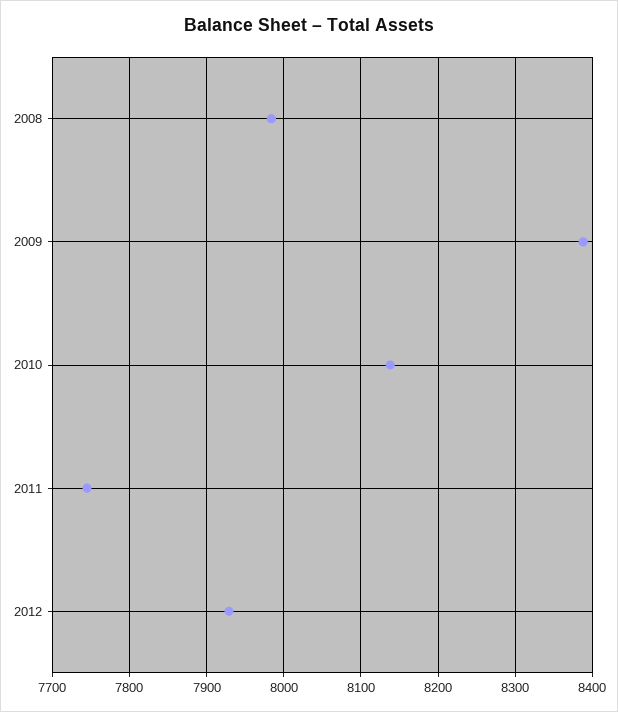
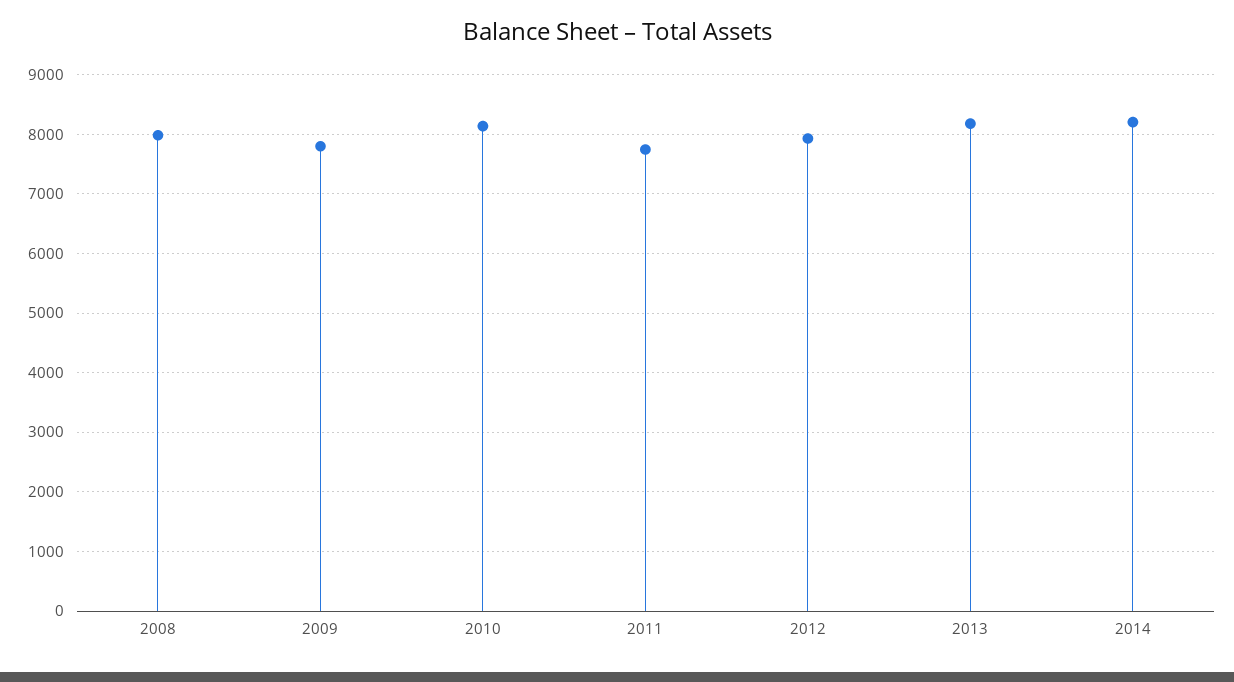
2009: 8390 -> 7800
2013: none -> 8200
2014: none -> 8200

